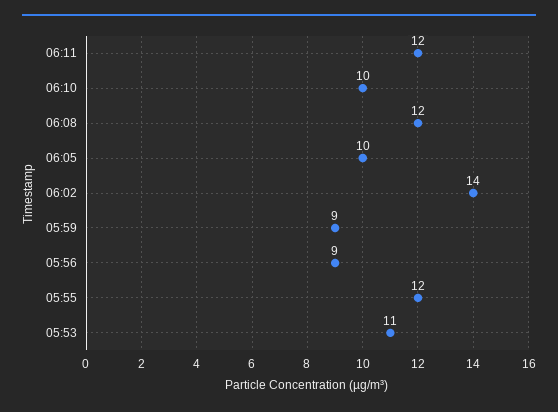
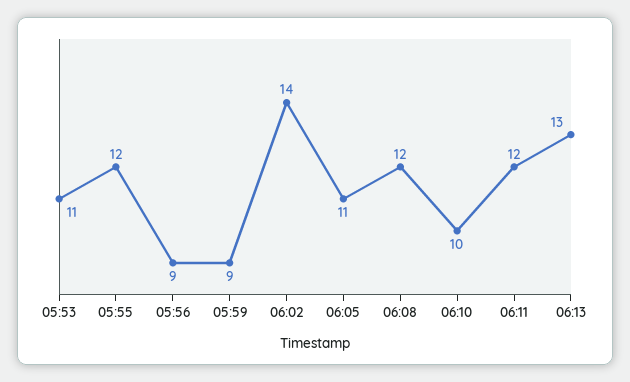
06:05: 10 -> 11
06:13: none -> 13

